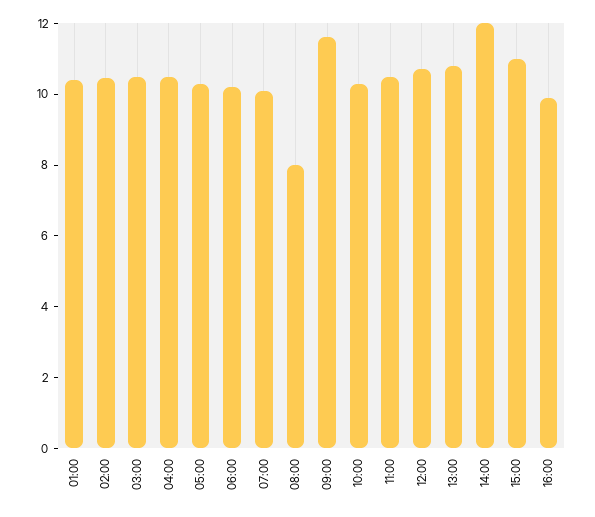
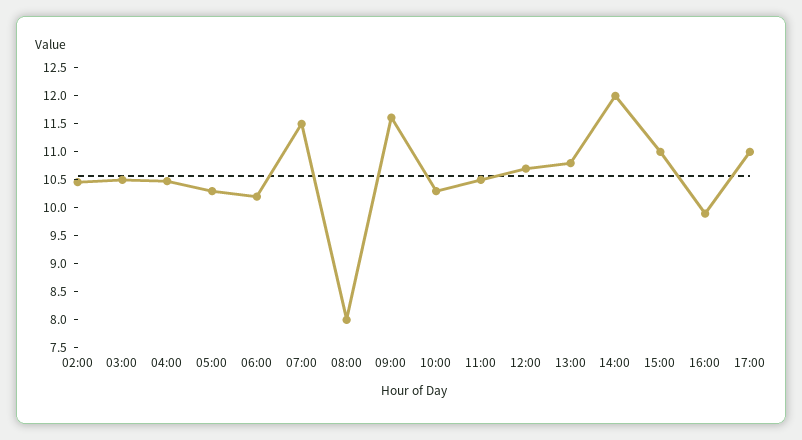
01:00: 10.5 -> none
07:00: 10 -> 11.5
17:00: none -> 11

